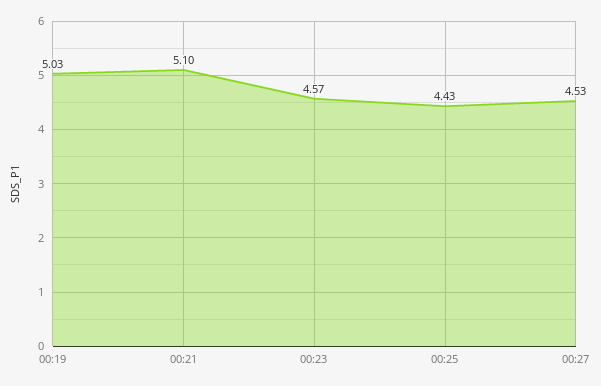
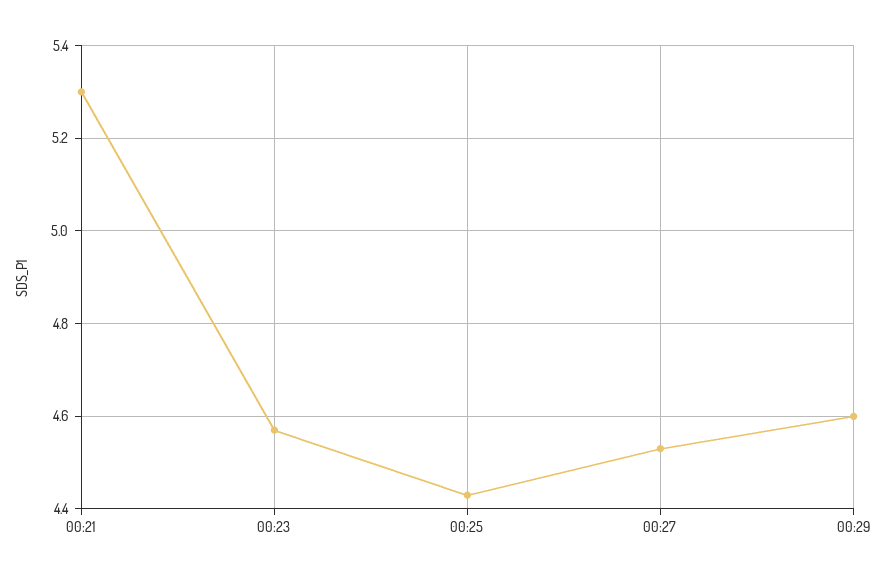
00:19: 5.03 -> none
00:21: 5.1 -> 5.3
00:29: none -> 4.6

